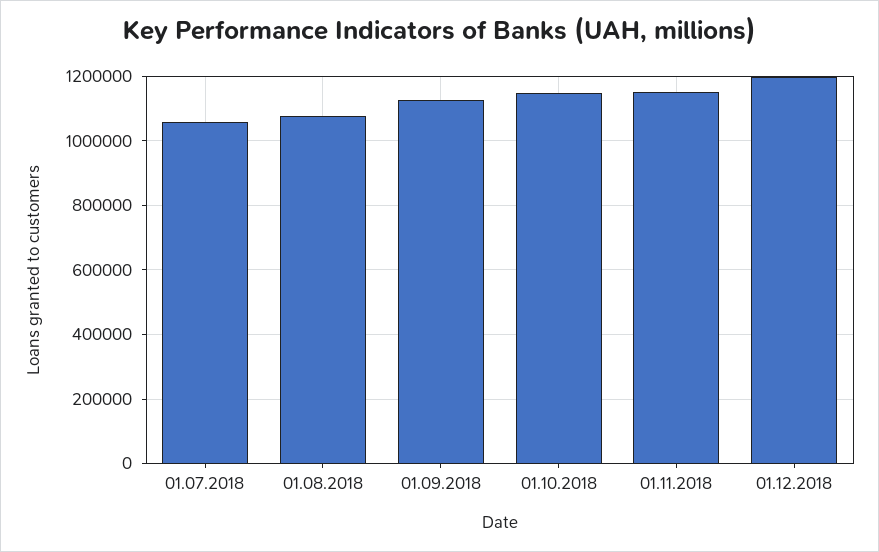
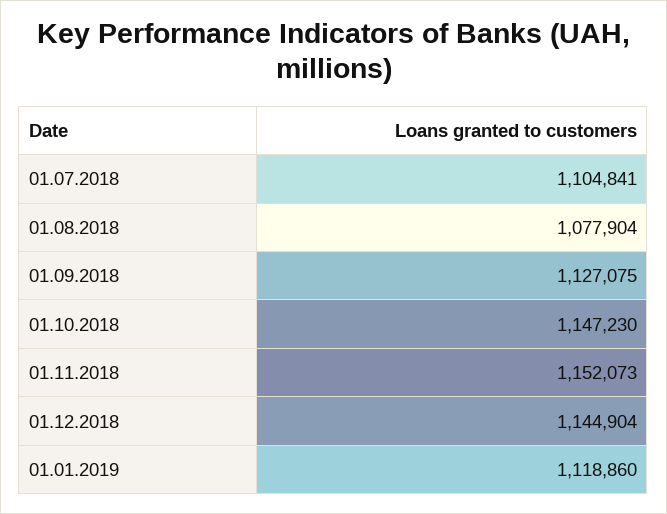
01.07.2018: 1060000 -> 1104841
01.12.2018: 1200000 -> 1144904
01.01.2019: none -> 1118860

